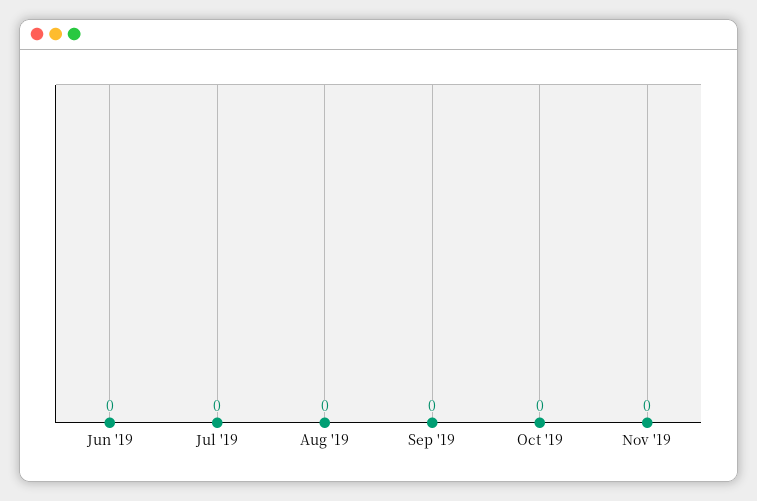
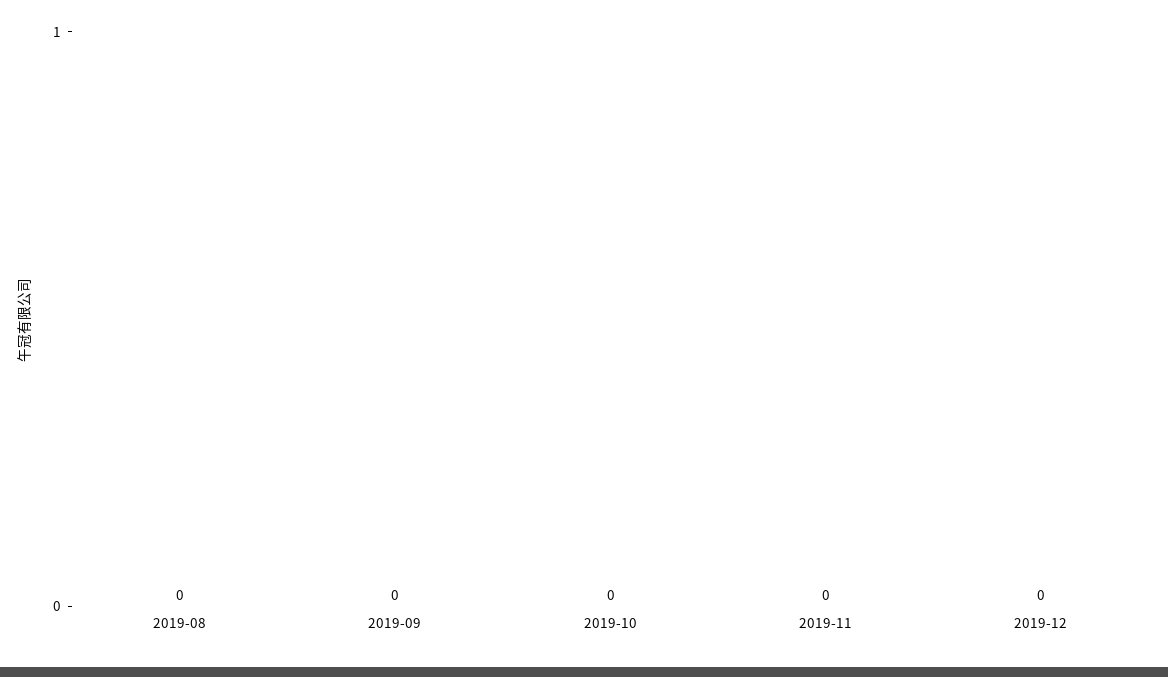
Jun '19: 0 -> none
Jul '19: 0 -> none
2019-12: none -> 0

